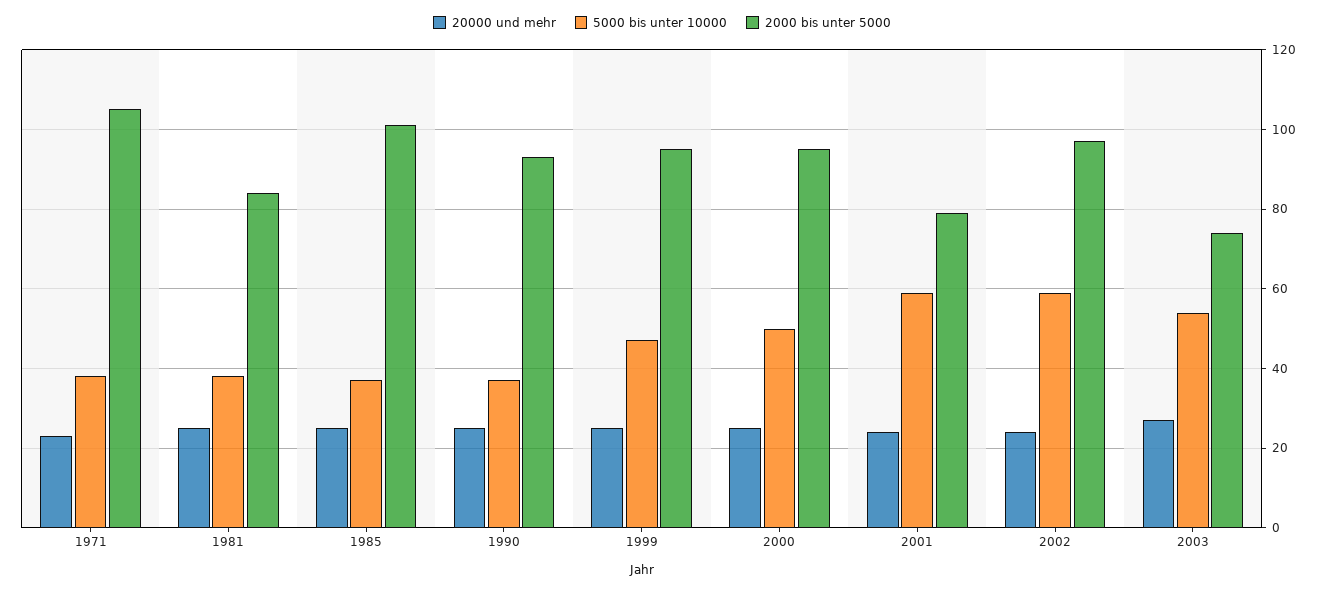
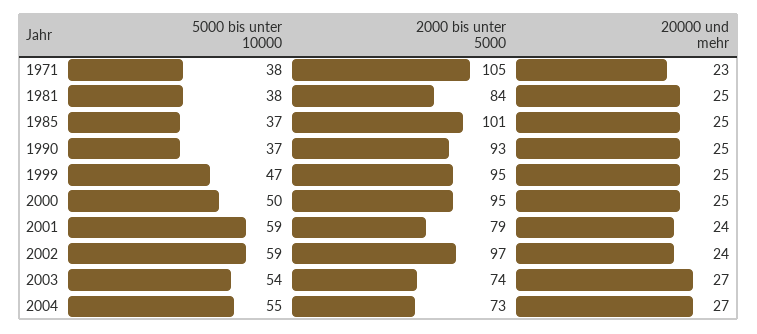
5000 bis unter 10000, 2004: none -> 55
2000 bis unter 5000, 2004: none -> 73
20000 und mehr, 2004: none -> 27

